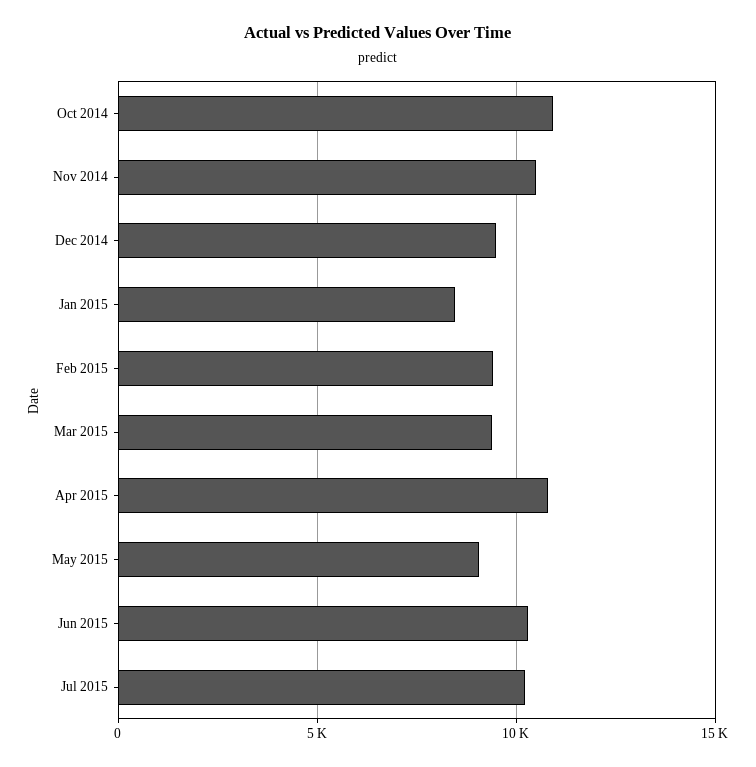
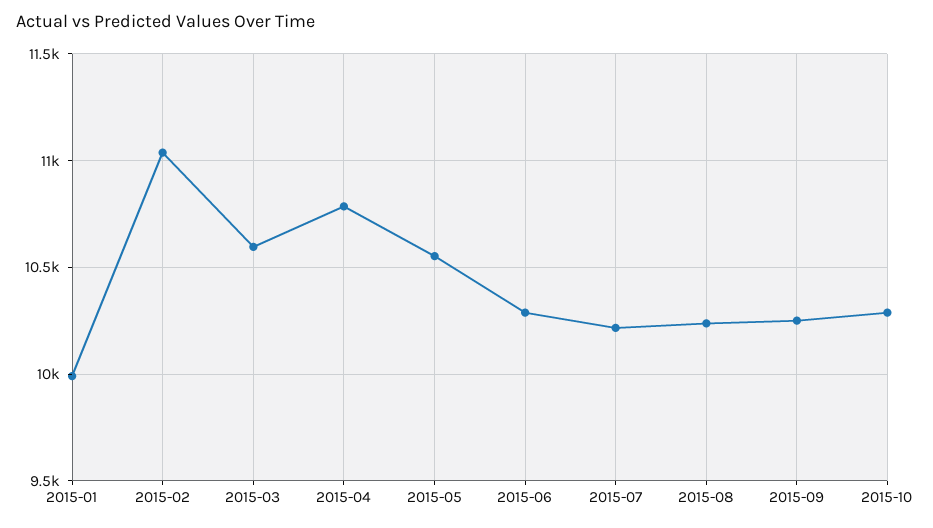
Oct 2014: 11000 -> none
Nov 2014: 10500 -> none
Dec 2014: 9500 -> none
Jan 2015: 8500 -> 10000
Feb 2015: 9500 -> 11050
Mar 2015: 9500 -> 10600
May 2015: 9000 -> 10550
2015-08: none -> 10250
2015-09: none -> 10250
2015-10: none -> 10300

